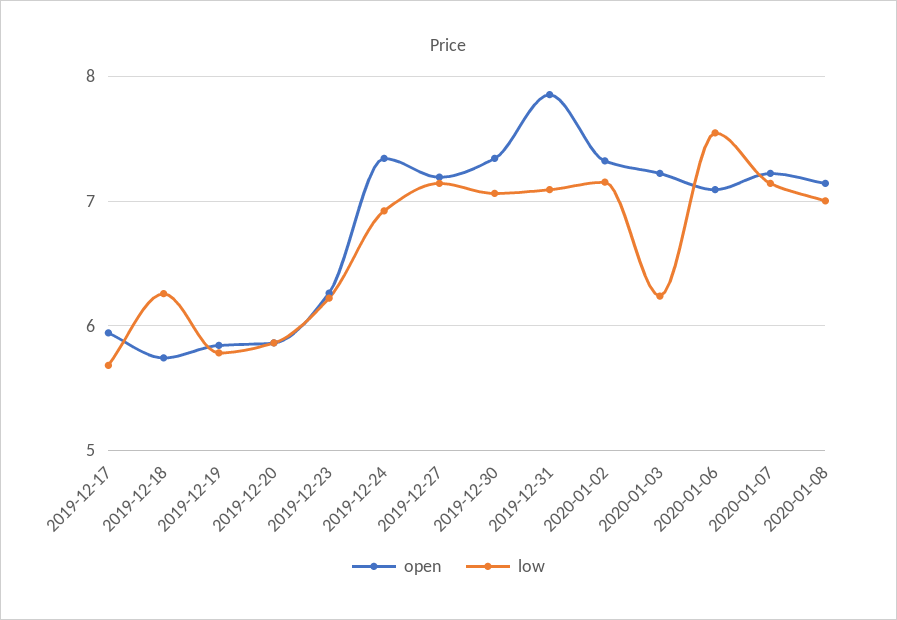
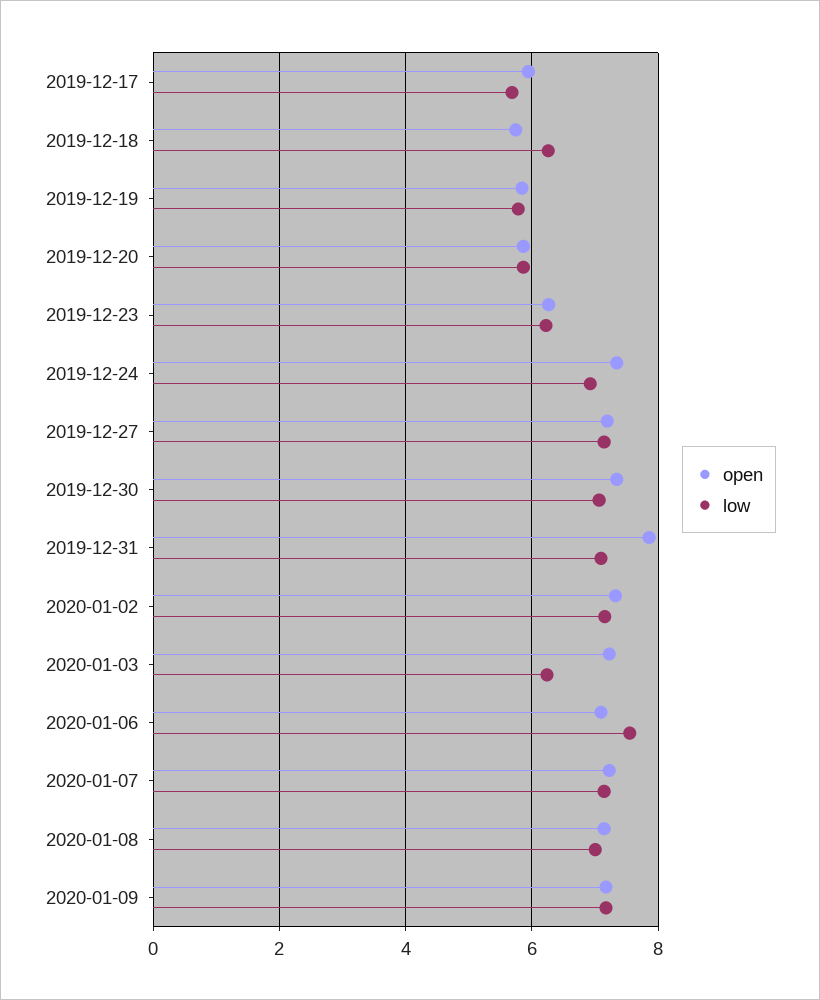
open, 2020-01-09: none -> 7.2
low, 2020-01-09: none -> 7.2

